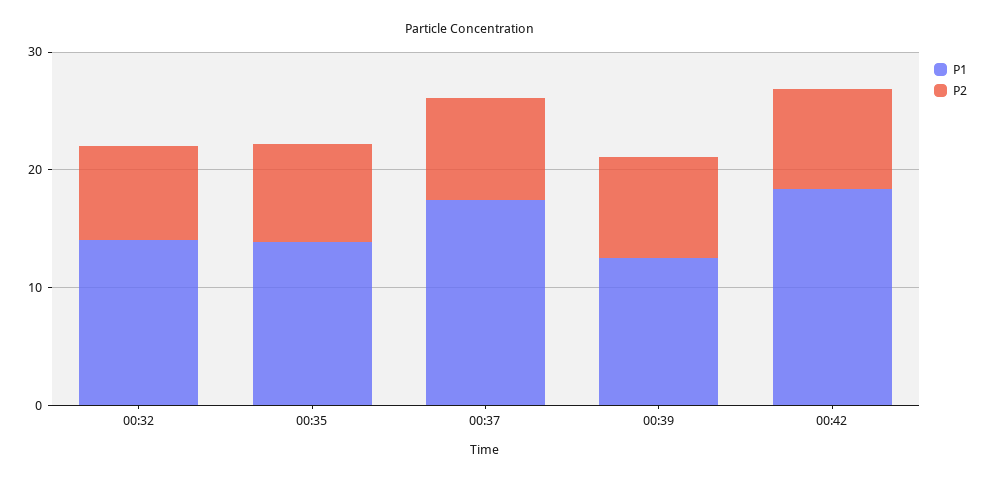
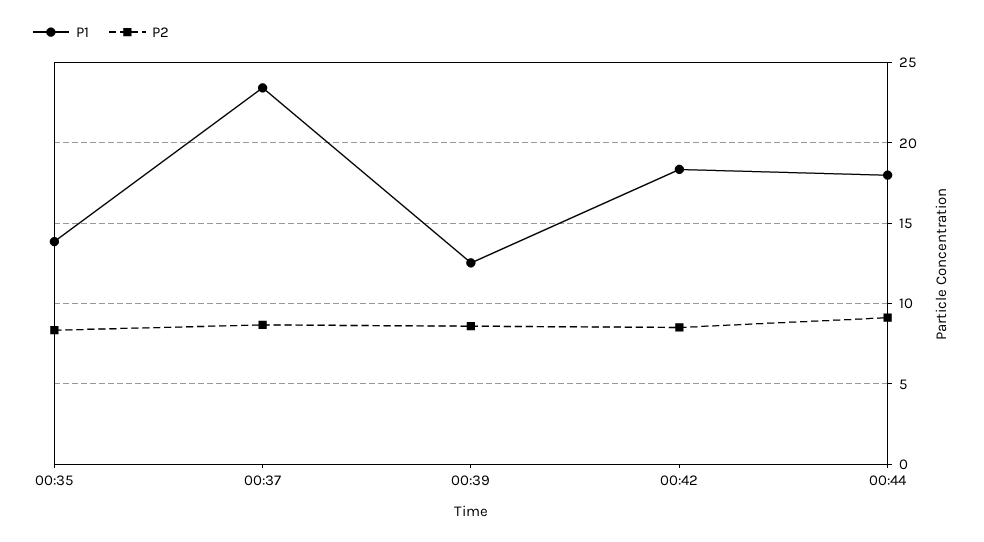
P1, 00:32: 14 -> none
P2, 00:32: 8 -> none
P1, 00:37: 18 -> 23.5
P1, 00:44: none -> 18
P2, 00:44: none -> 9

